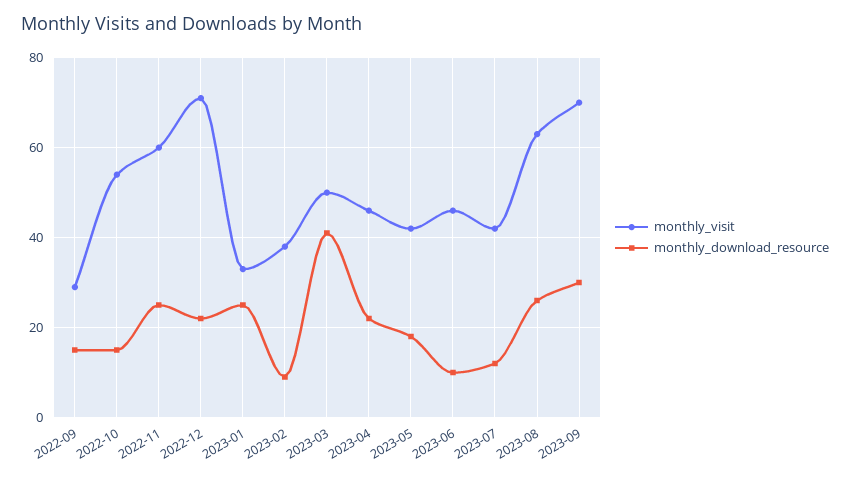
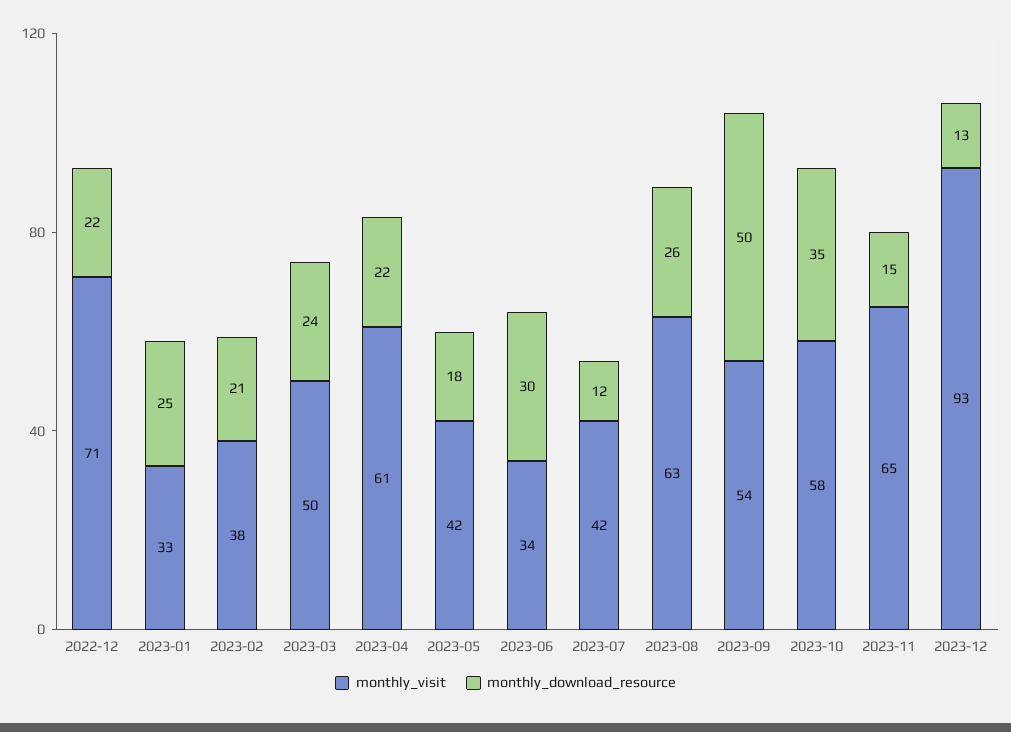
monthly_visit, 2022-09: 30 -> none
monthly_download_resource, 2022-09: 15 -> none
monthly_visit, 2022-10: 55 -> none
monthly_download_resource, 2022-10: 15 -> none
monthly_visit, 2022-11: 60 -> none
monthly_download_resource, 2022-11: 25 -> none
monthly_download_resource, 2023-02: 10 -> 21
monthly_download_resource, 2023-03: 40 -> 24
monthly_visit, 2023-04: 45 -> 61
monthly_visit, 2023-06: 45 -> 34
monthly_download_resource, 2023-06: 10 -> 30
monthly_visit, 2023-09: 70 -> 54
monthly_download_resource, 2023-09: 30 -> 50
monthly_visit, 2023-10: none -> 58
monthly_download_resource, 2023-10: none -> 35
monthly_visit, 2023-11: none -> 65
monthly_download_resource, 2023-11: none -> 15
monthly_visit, 2023-12: none -> 93
monthly_download_resource, 2023-12: none -> 13

